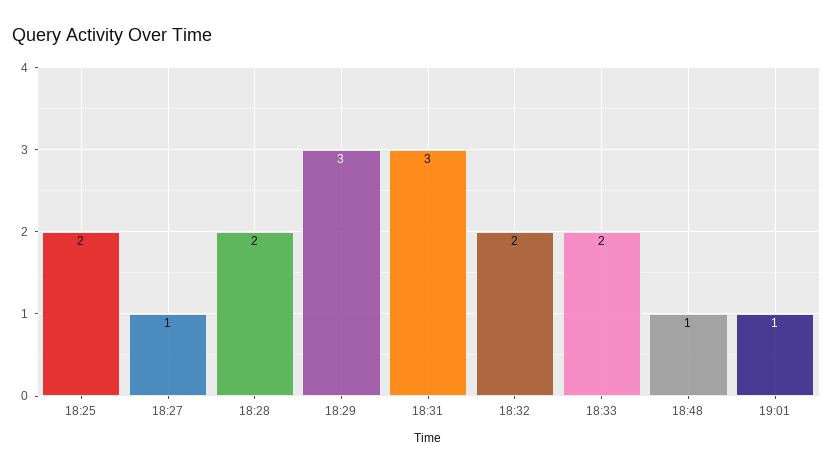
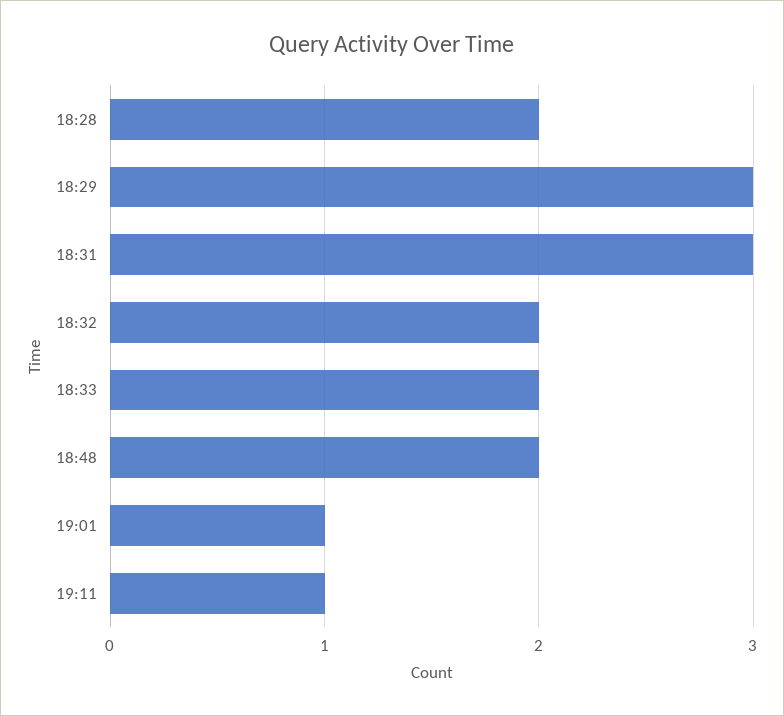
18:25: 2 -> none
18:27: 1 -> none
18:48: 1 -> 2
19:11: none -> 1

